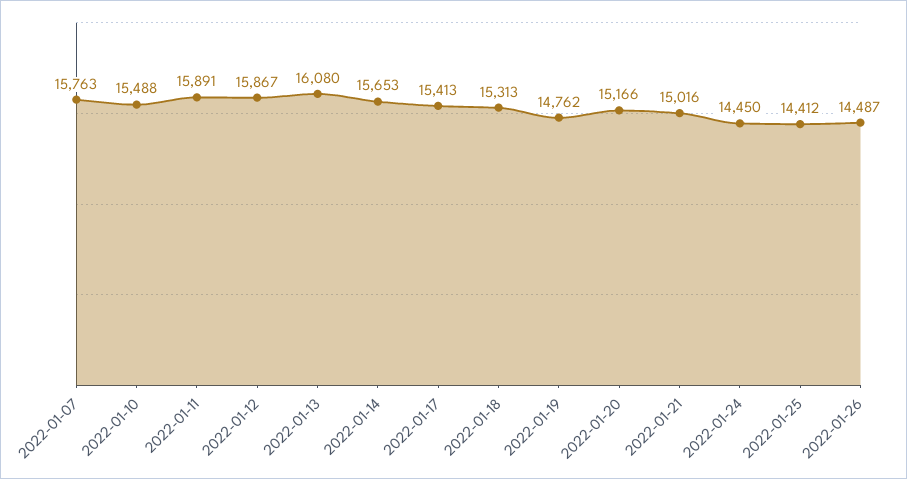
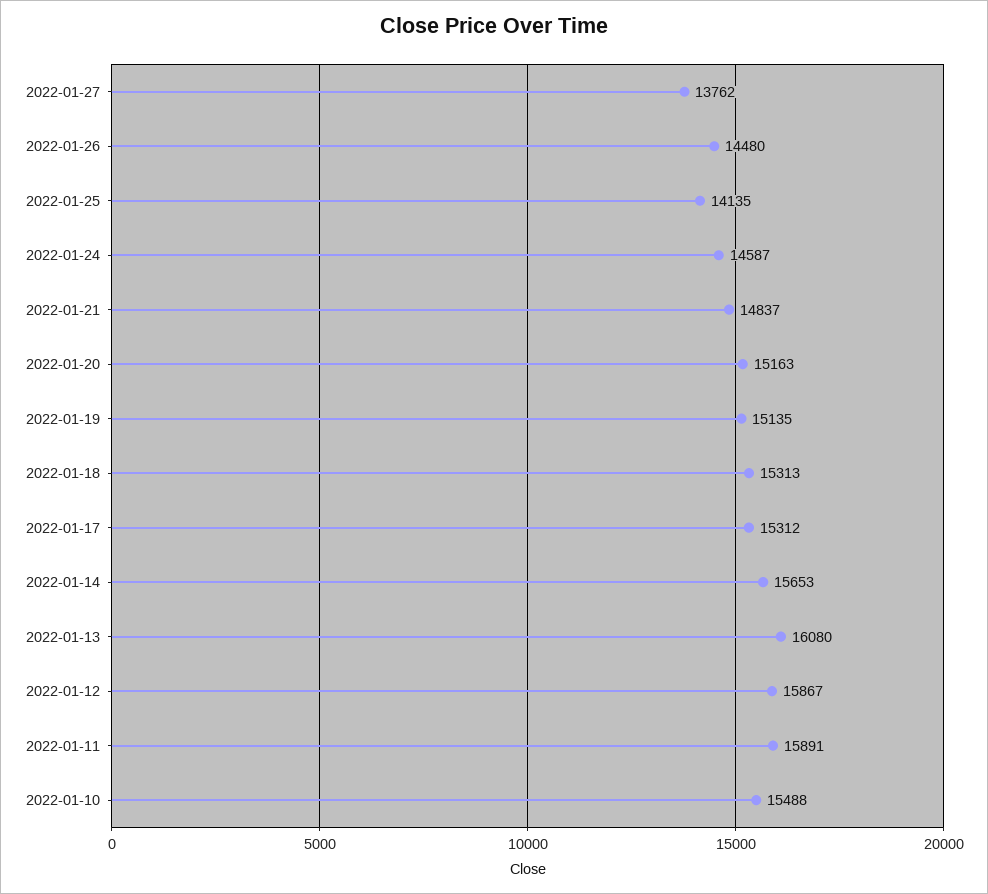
2022-01-07: 15763 -> none
2022-01-17: 15413 -> 15312
2022-01-19: 14762 -> 15135
2022-01-20: 15166 -> 15163
2022-01-21: 15016 -> 14837
2022-01-24: 14450 -> 14587
2022-01-25: 14412 -> 14135
2022-01-26: 14487 -> 14480
2022-01-27: none -> 13762

